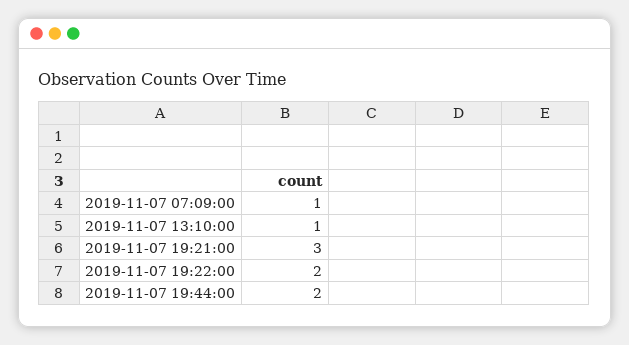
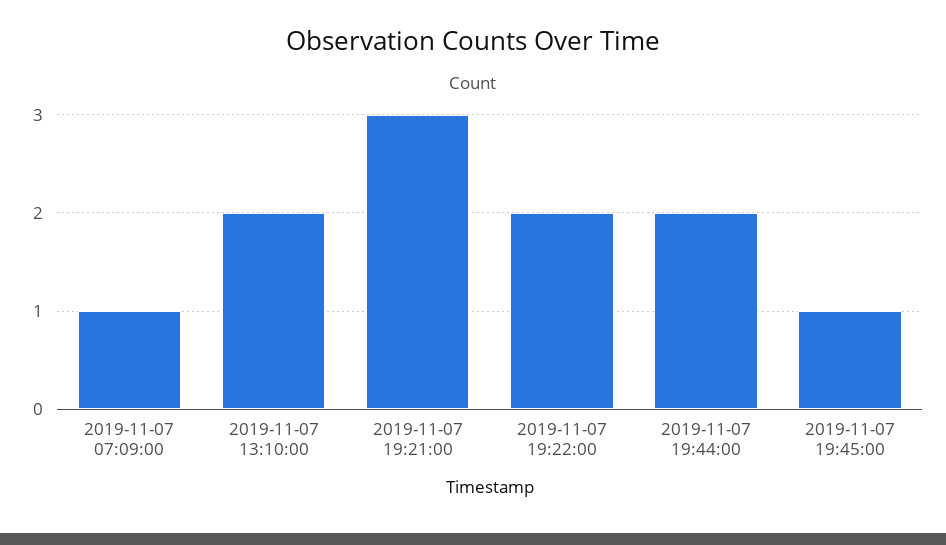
2019-11-07 13:10:00: 1 -> 2
2019-11-07 19:45:00: none -> 1

